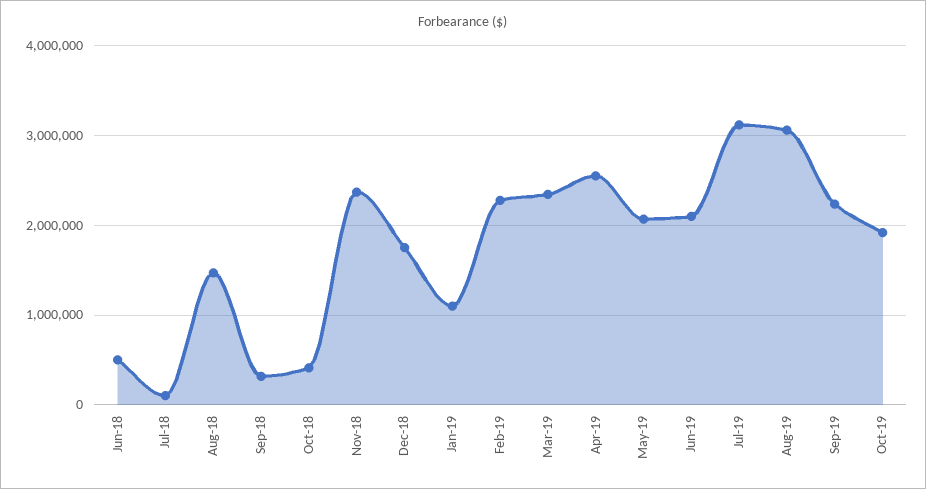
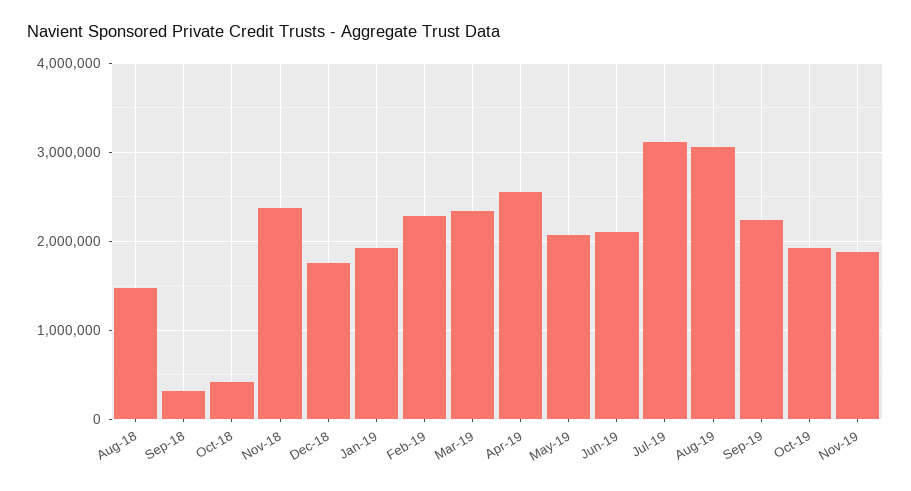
Jun-18: 500000 -> none
Jul-18: 100000 -> none
Jan-19: 1100000 -> 1900000
Nov-19: none -> 1900000

